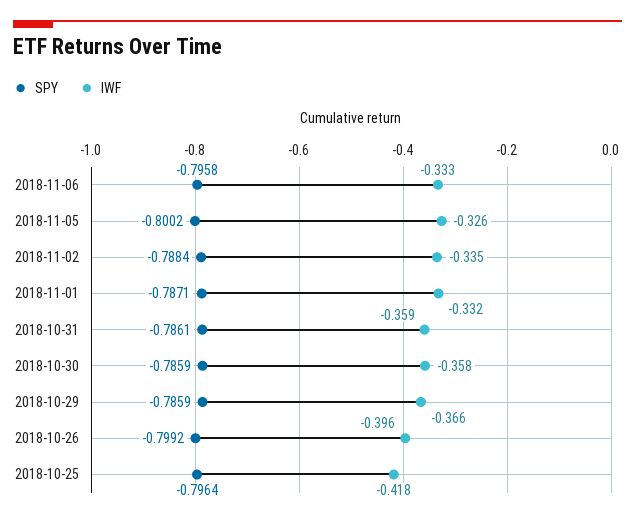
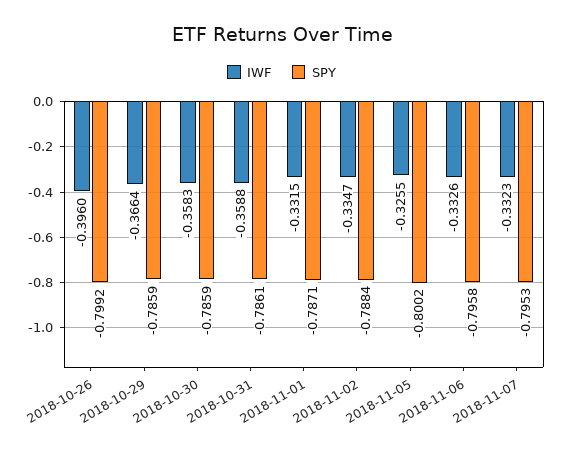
SPY, 2018-10-25: -0.7964 -> none
IWF, 2018-10-25: -0.418 -> none
IWF, 2018-11-07: none -> -0.3323
SPY, 2018-11-07: none -> -0.7953

